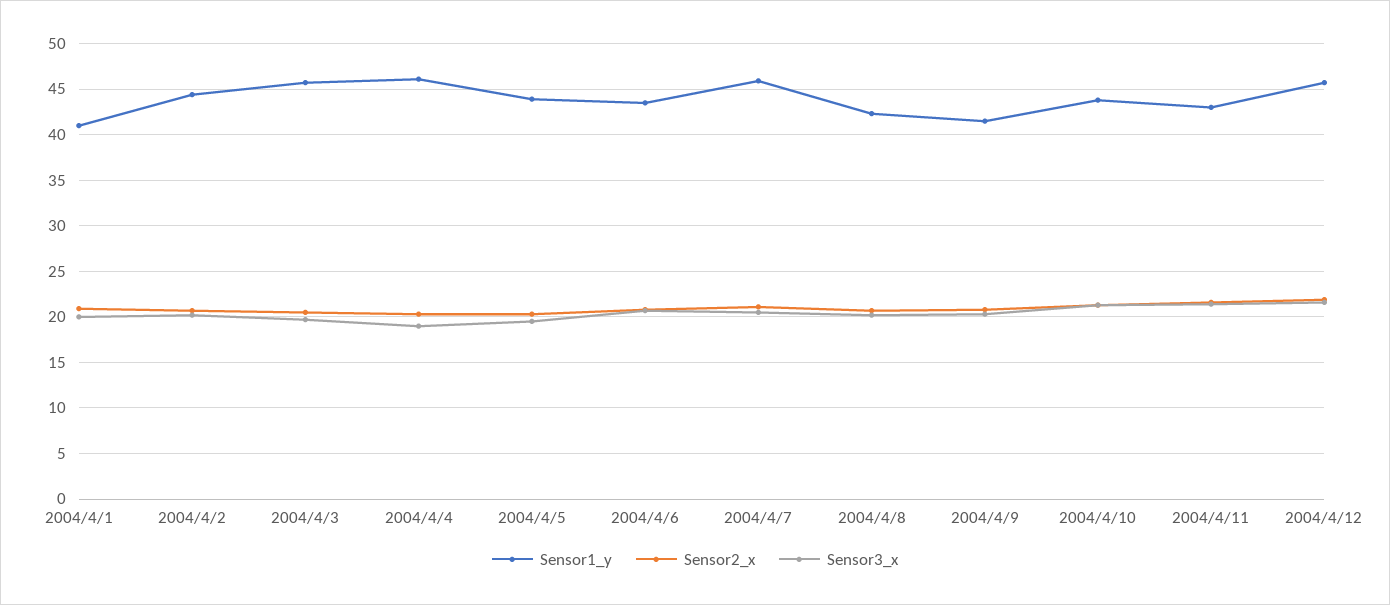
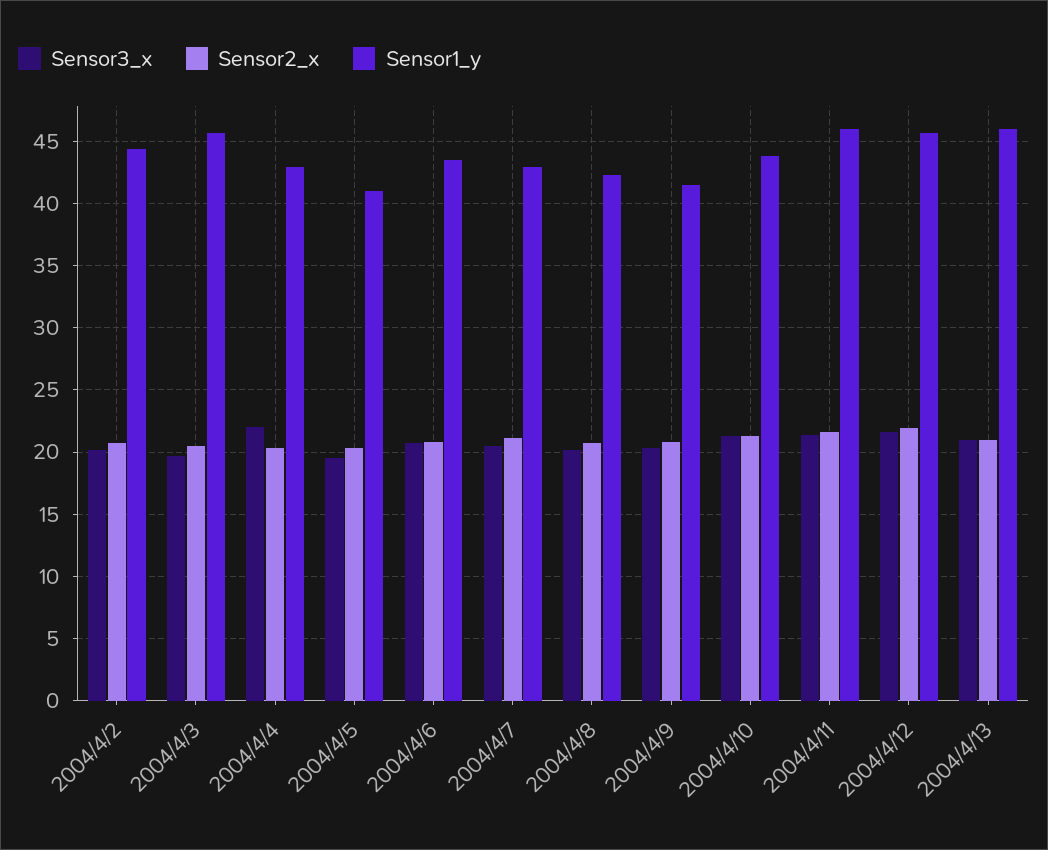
Sensor1_y, 2004/4/1: 41 -> none
Sensor2_x, 2004/4/1: 21 -> none
Sensor3_x, 2004/4/1: 20 -> none
Sensor1_y, 2004/4/4: 46 -> 43
Sensor3_x, 2004/4/4: 19 -> 22
Sensor1_y, 2004/4/5: 44 -> 41
Sensor1_y, 2004/4/7: 46 -> 43
Sensor1_y, 2004/4/11: 43 -> 46
Sensor3_x, 2004/4/13: none -> 21
Sensor2_x, 2004/4/13: none -> 21
Sensor1_y, 2004/4/13: none -> 46

